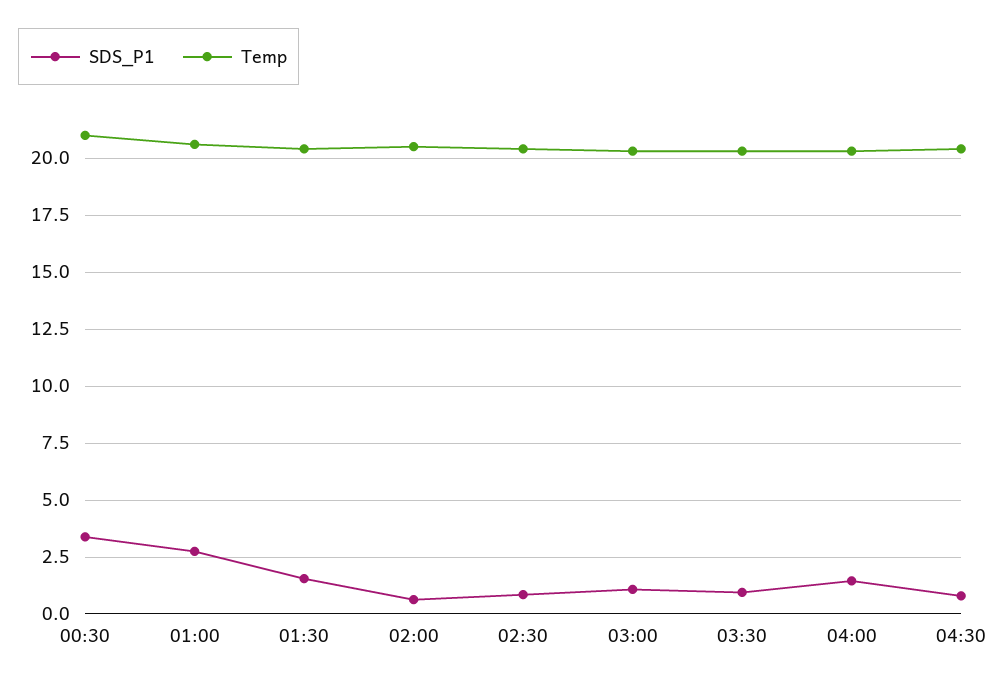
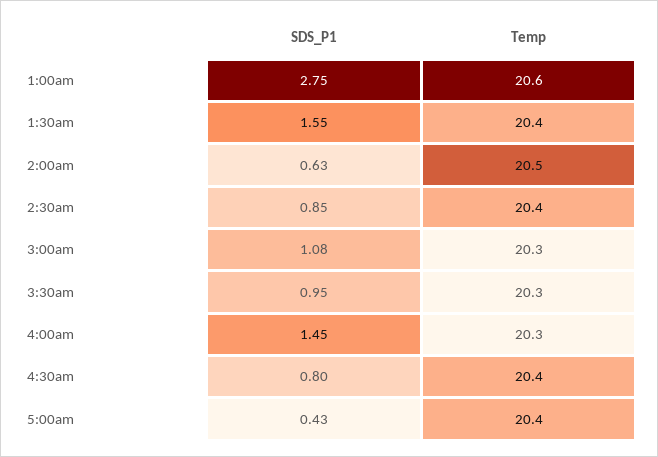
SDS_P1, 00:30: 3.5 -> none
Temp, 00:30: 21 -> none
SDS_P1, 5:00am: none -> 0.43
Temp, 5:00am: none -> 20.4

